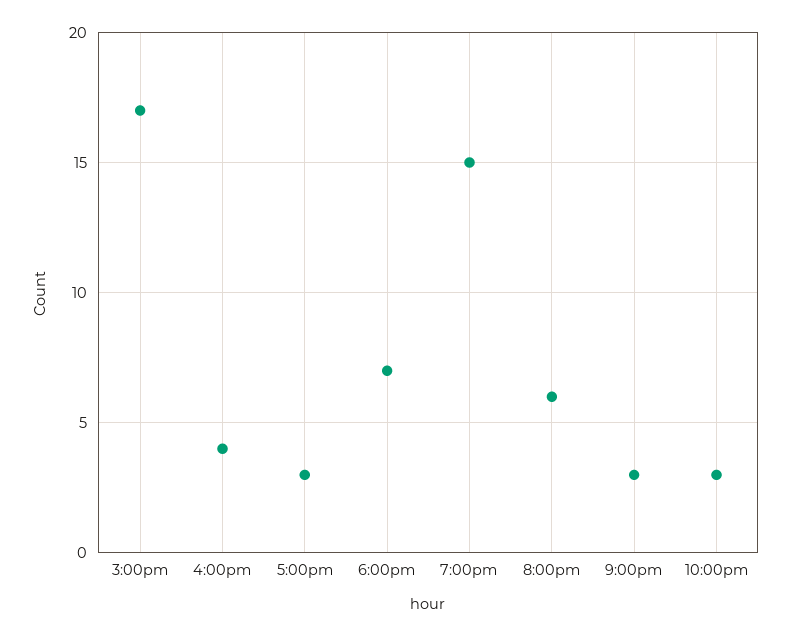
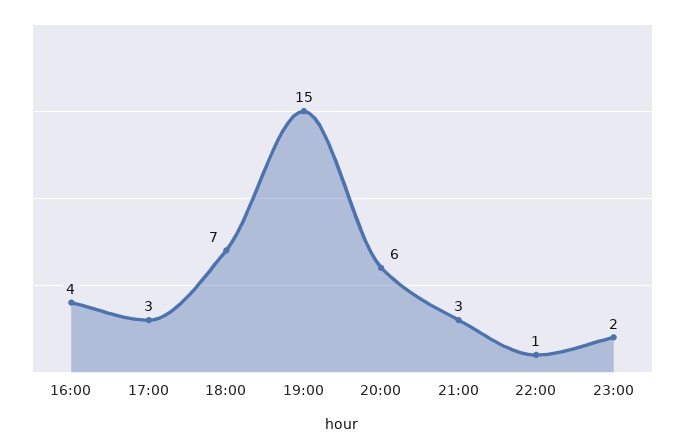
3:00pm: 17 -> none
10:00pm: 3 -> 1
23:00: none -> 2

